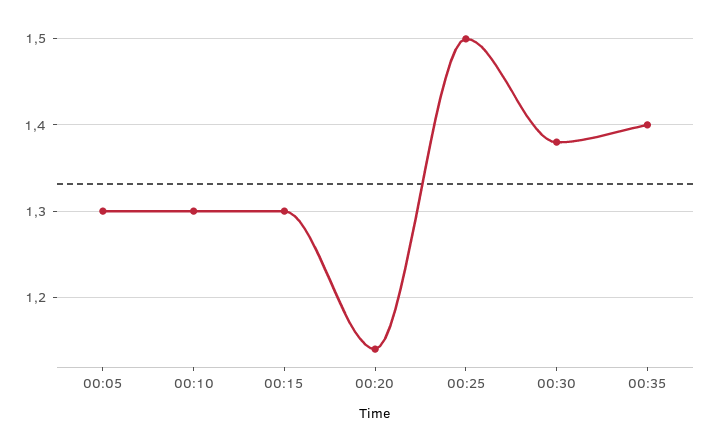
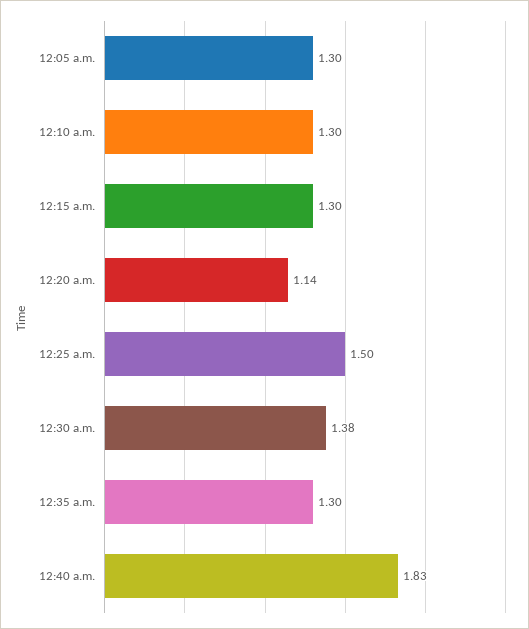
00:35: 1.4 -> 1.3
12:40 a.m.: none -> 1.83

